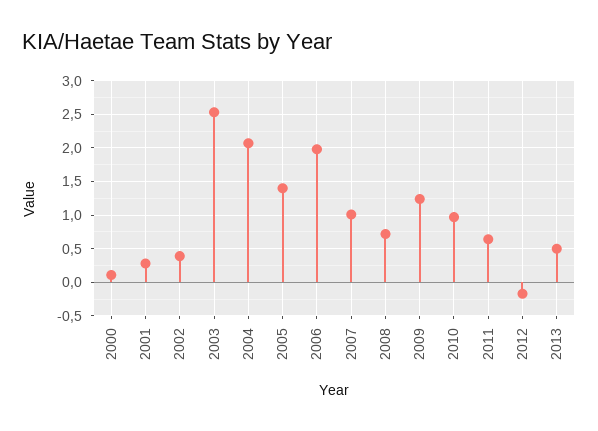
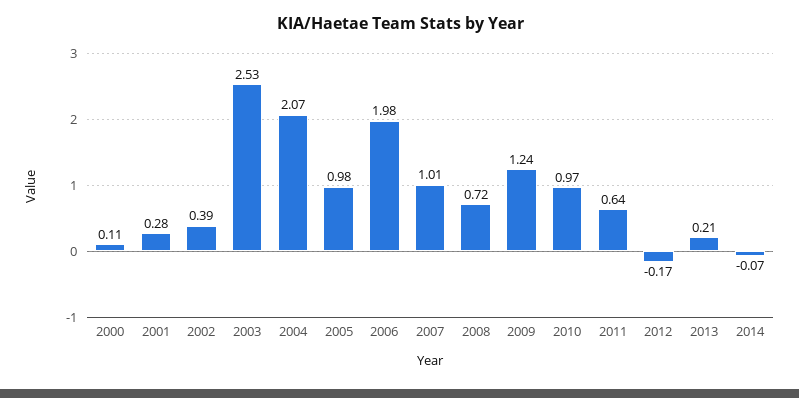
2005: 1.4 -> 0.98
2013: 0.5 -> 0.21
2014: none -> -0.07

